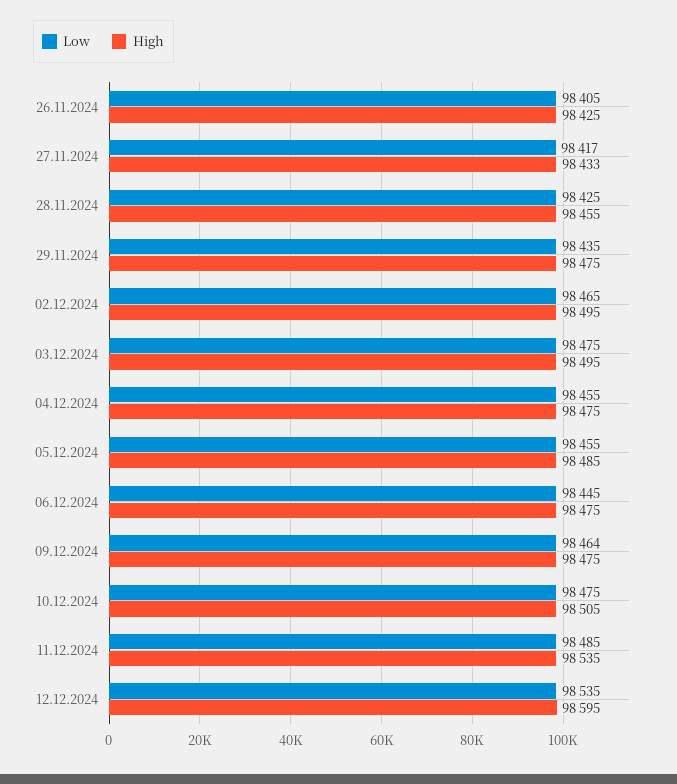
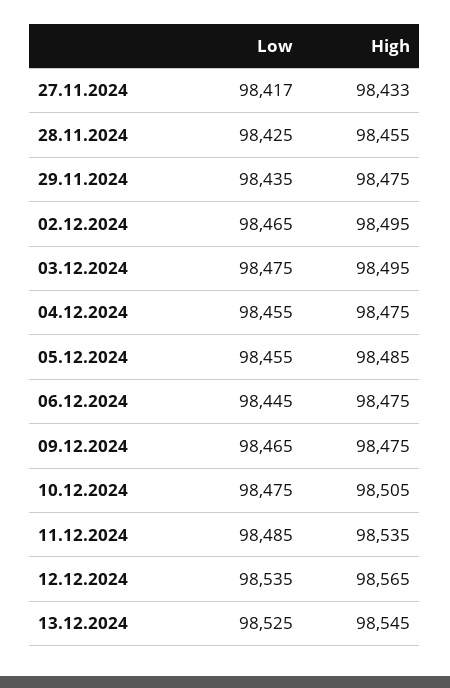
Low, 26.11.2024: 98405 -> none
High, 26.11.2024: 98425 -> none
Low, 09.12.2024: 98464 -> 98465
High, 12.12.2024: 98595 -> 98565
Low, 13.12.2024: none -> 98525
High, 13.12.2024: none -> 98545

